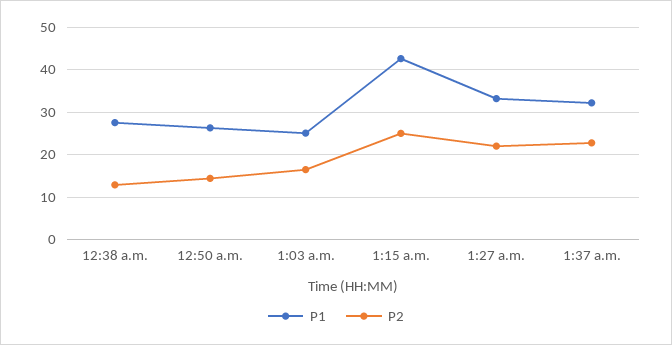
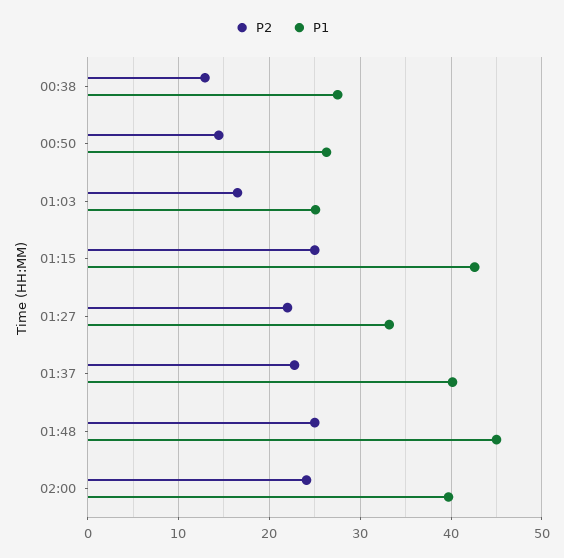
P1, 1:37 a.m.: 32 -> 40
P2, 01:48: none -> 25
P1, 01:48: none -> 45
P2, 02:00: none -> 24
P1, 02:00: none -> 40

